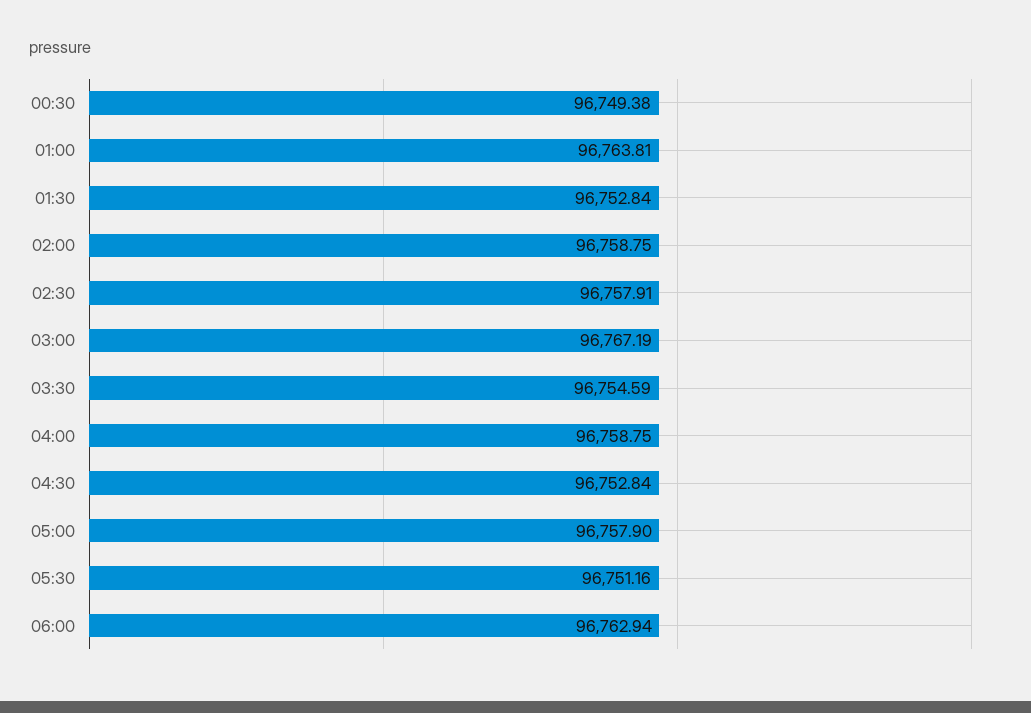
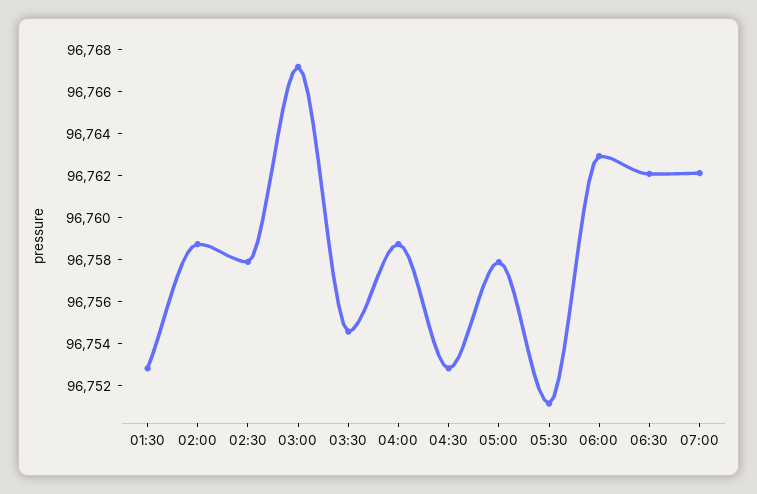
00:30: 96749.38 -> none
01:00: 96763.81 -> none
06:30: none -> 96762
07:00: none -> 96762

